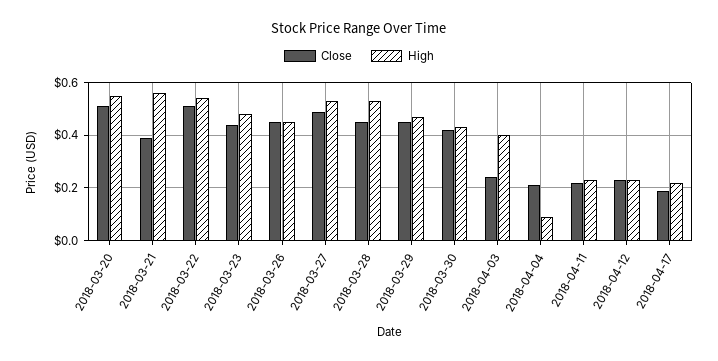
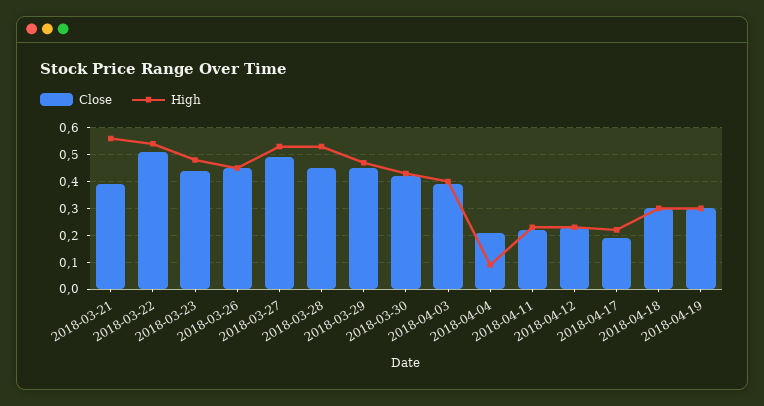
Close, 2018-03-20: 0.5 -> none
High, 2018-03-20: 0.55 -> none
Close, 2018-04-03: 0.25 -> 0.4
Close, 2018-04-18: none -> 0.3
High, 2018-04-18: none -> 0.3
Close, 2018-04-19: none -> 0.3
High, 2018-04-19: none -> 0.3

